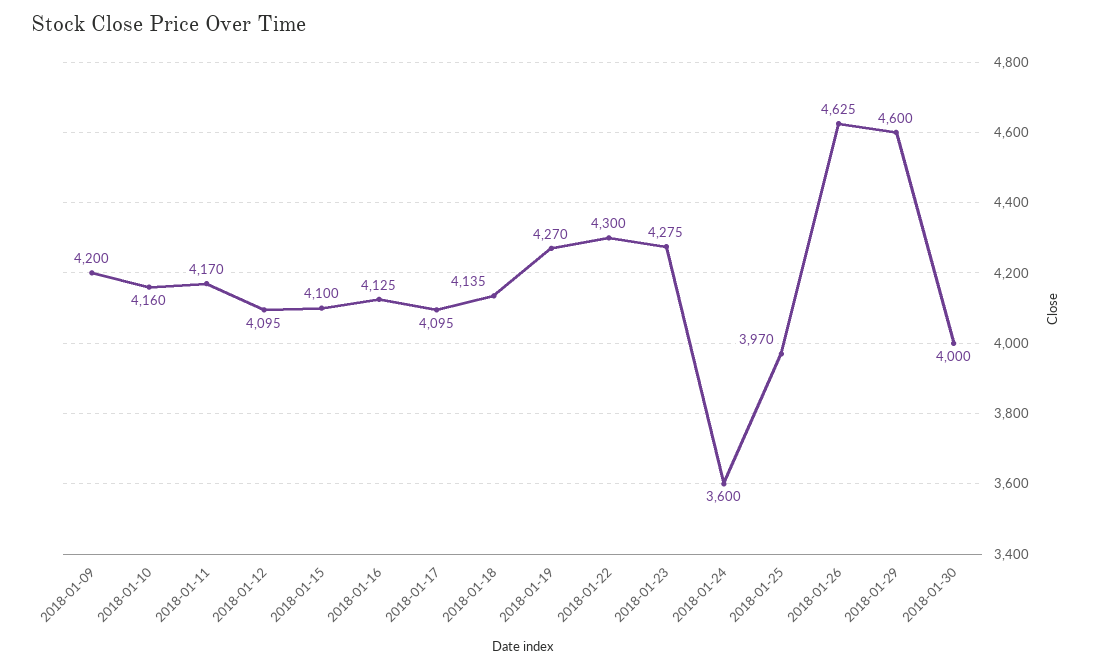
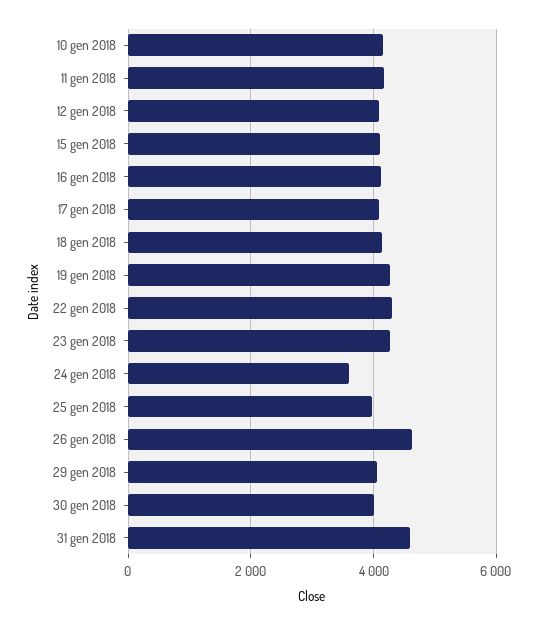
2018-01-09: 4200 -> none
2018-01-29: 4600 -> 4000
31 gen 2018: none -> 4600

